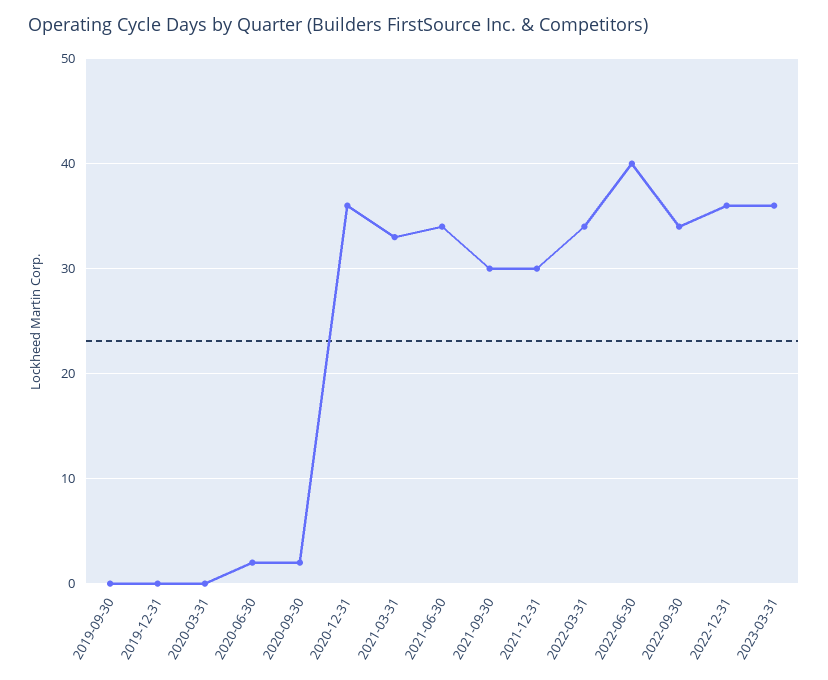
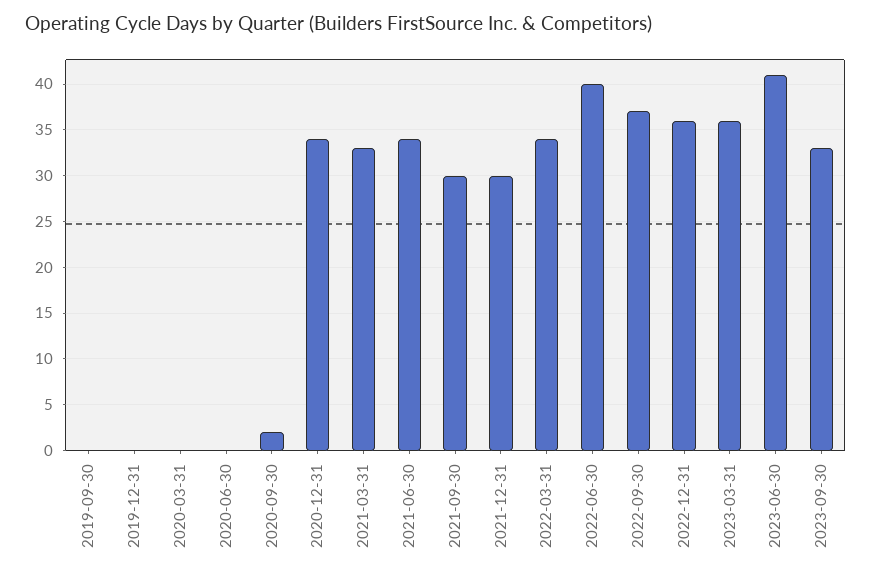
2020-06-30: 2 -> 0
2020-12-31: 36 -> 34
2022-09-30: 34 -> 37
2023-06-30: none -> 41
2023-09-30: none -> 33

